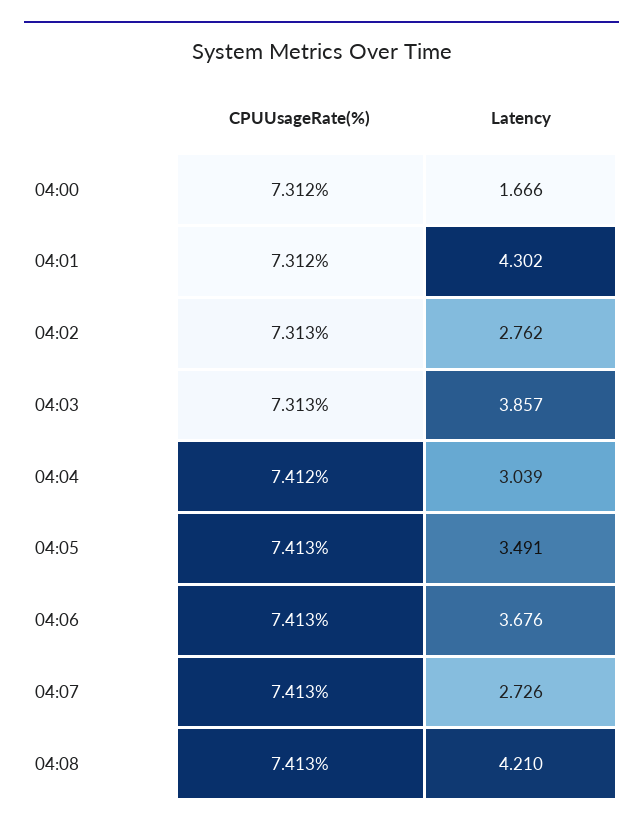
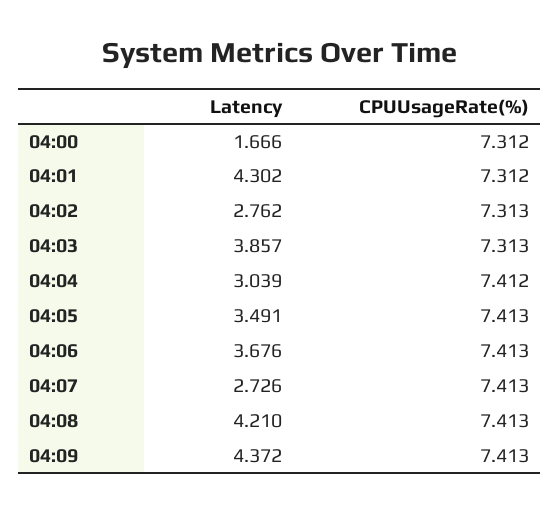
Latency, 04:09: none -> 4.372
CPUUsageRate(%), 04:09: none -> 7.413

